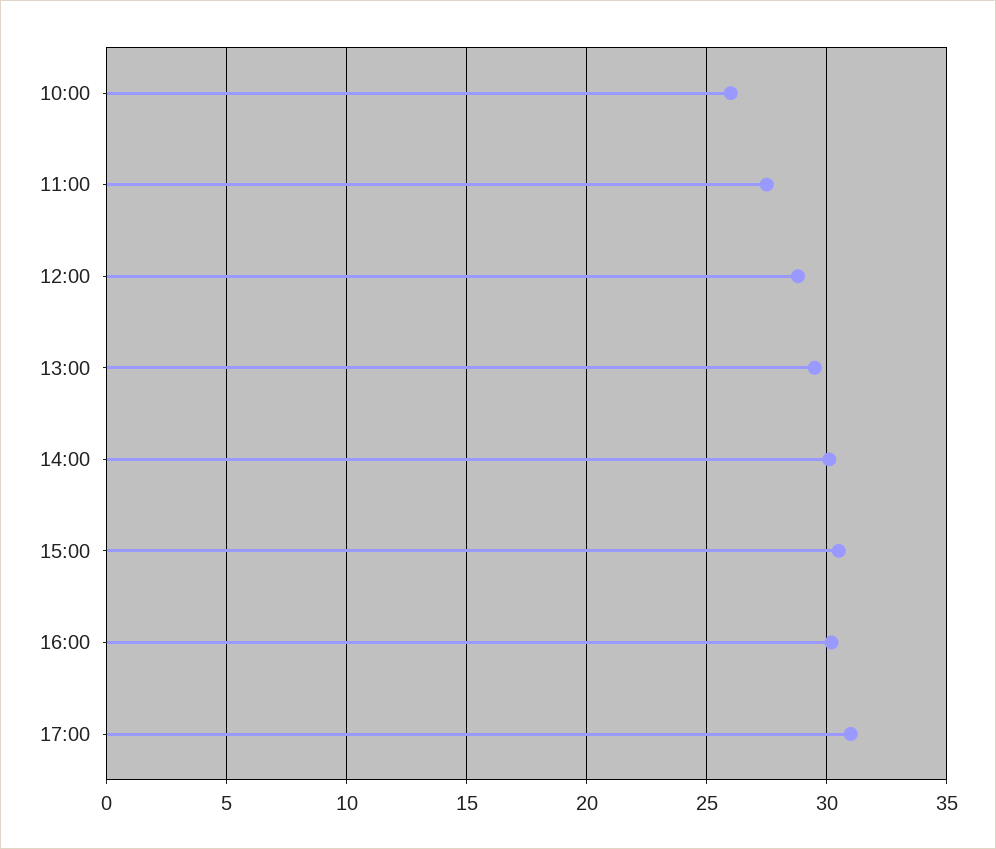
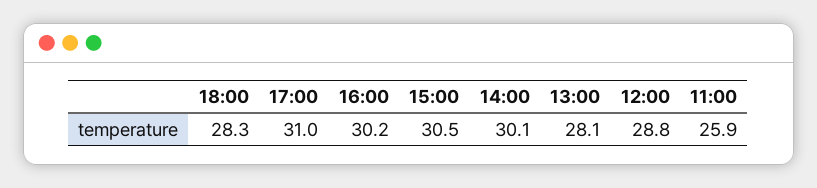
10:00: 26 -> none
11:00: 27.5 -> 25.9
13:00: 29.5 -> 28.1
18:00: none -> 28.3

